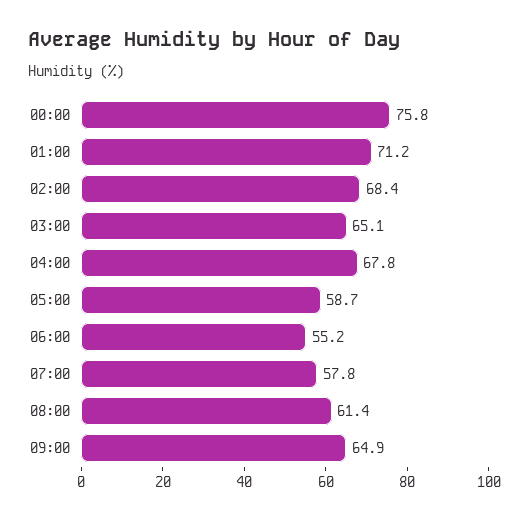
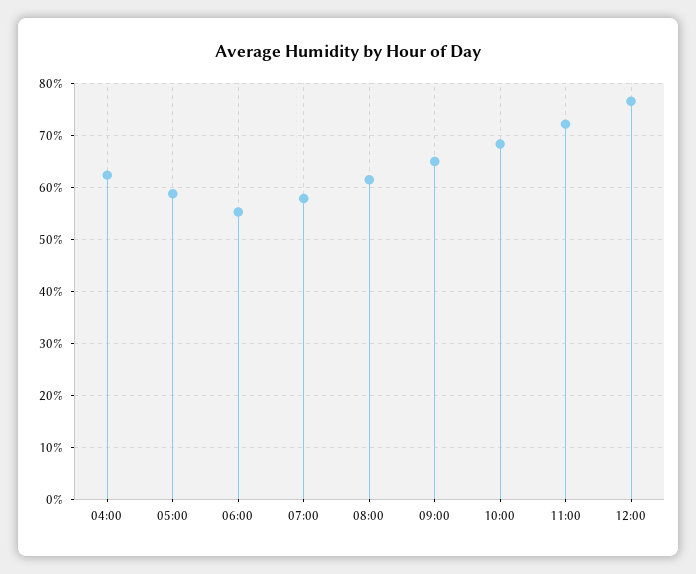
00:00: 75.8 -> none
01:00: 71.2 -> none
02:00: 68.4 -> none
03:00: 65.1 -> none
04:00: 67.8 -> 62
10:00: none -> 68
11:00: none -> 72
12:00: none -> 76

